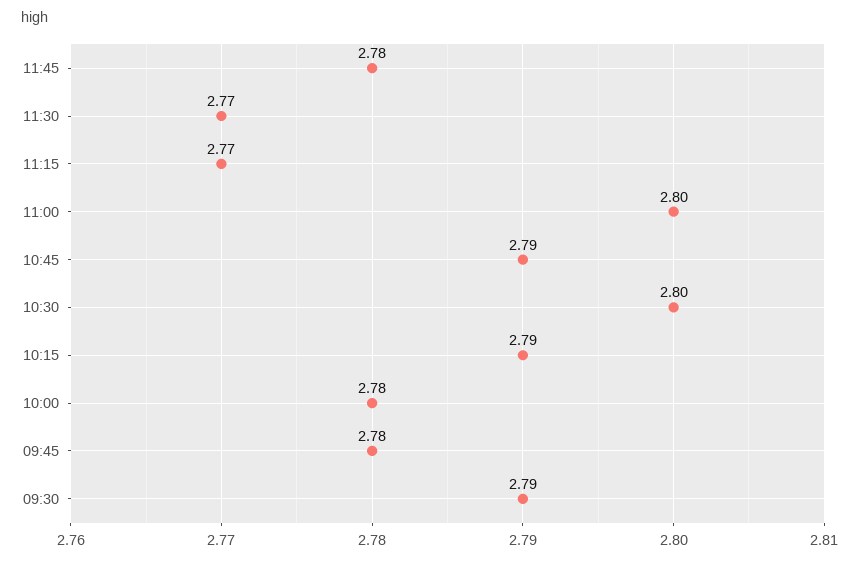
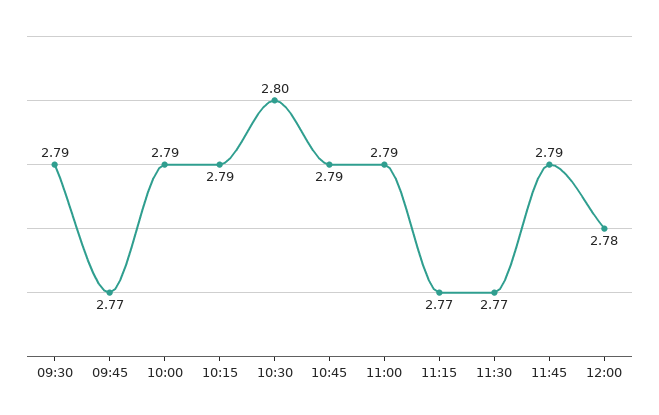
11:45: 2.78 -> 2.79
11:00: 2.8 -> 2.79
10:00: 2.78 -> 2.79
09:45: 2.78 -> 2.77
12:00: none -> 2.78

